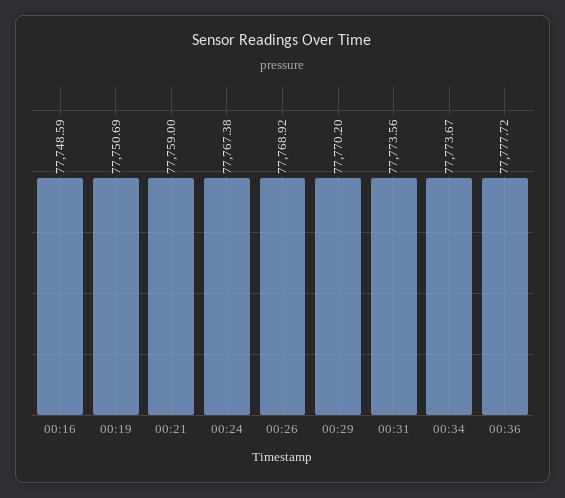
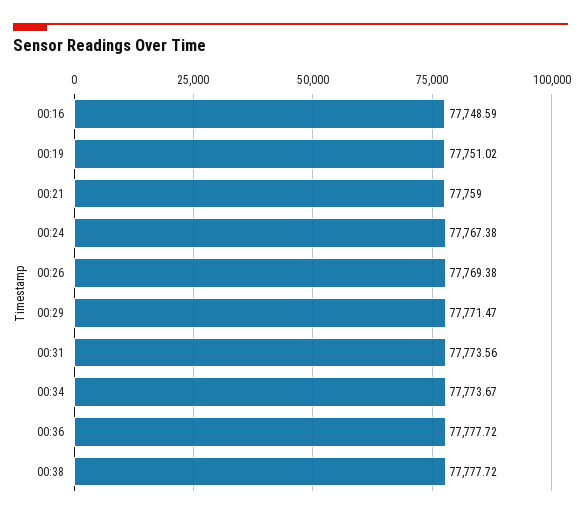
00:19: 77750.69 -> 77751.02
00:26: 77768.92 -> 77769.38
00:29: 77770.2 -> 77771.47
00:38: none -> 77777.72

